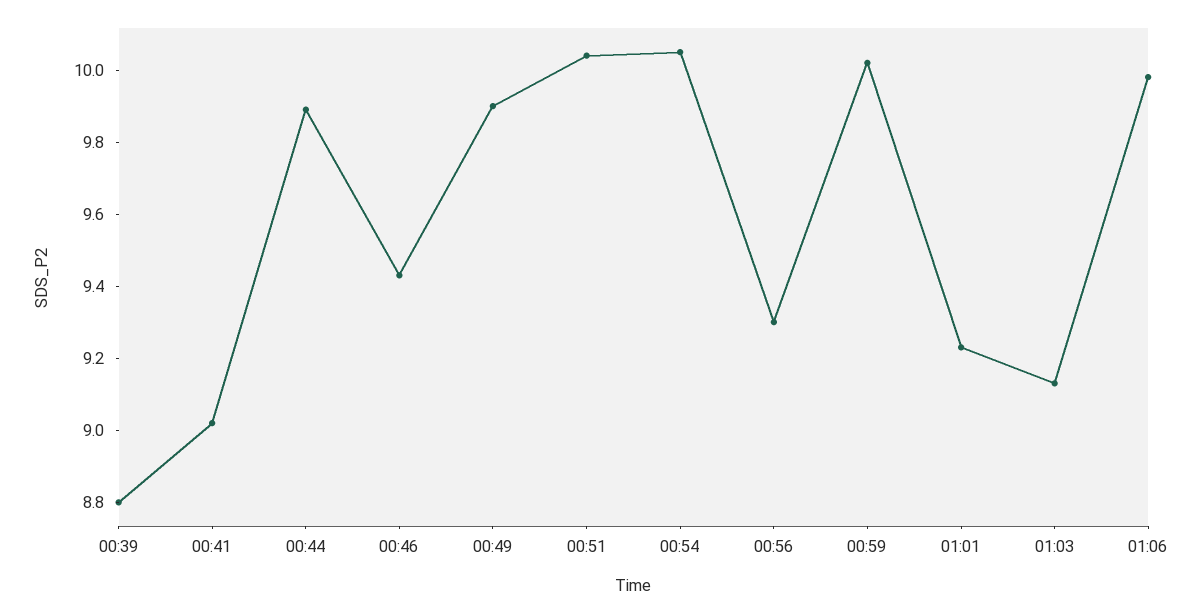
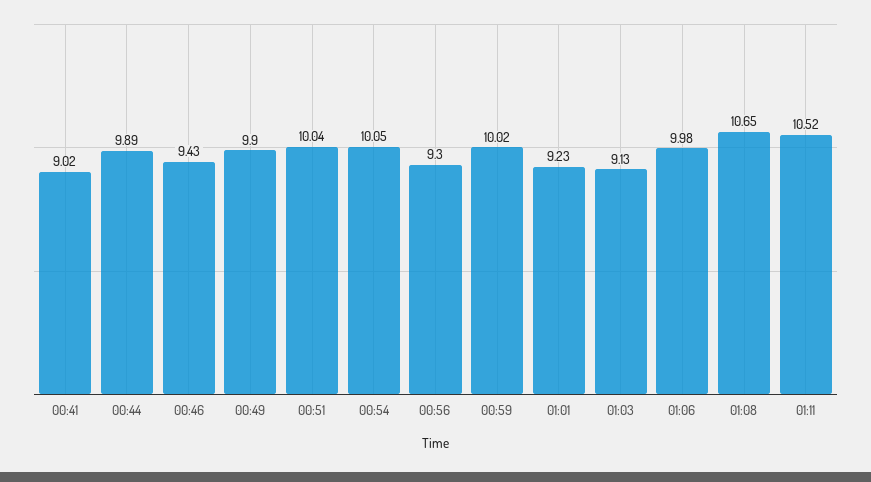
00:39: 8.8 -> none
01:08: none -> 10.65
01:11: none -> 10.52

